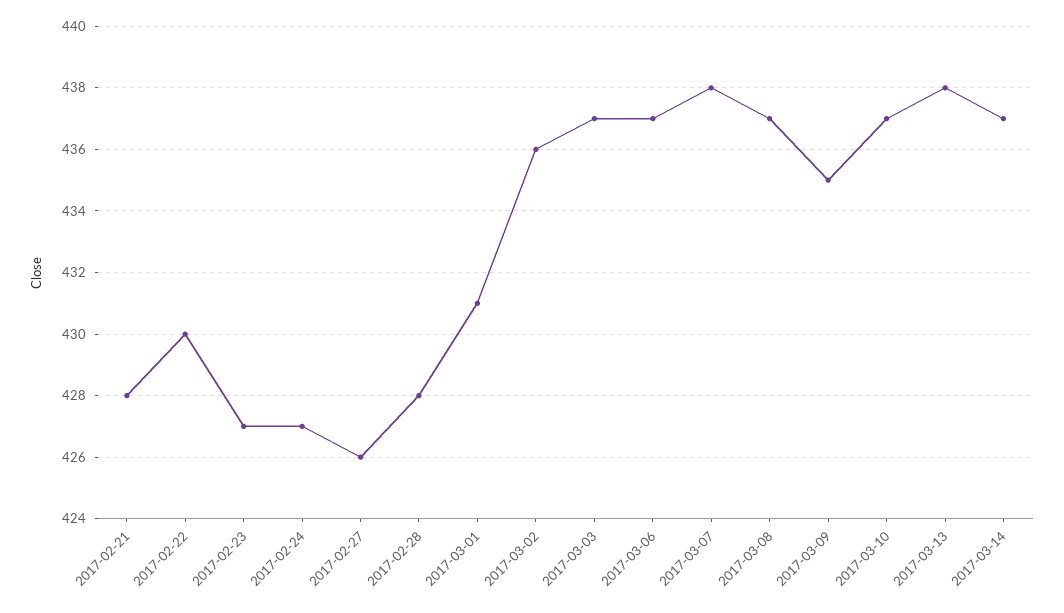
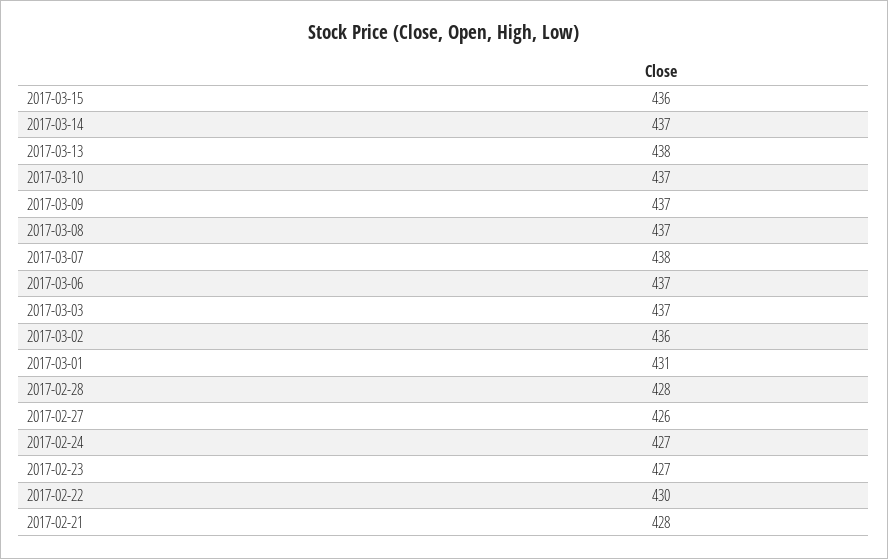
2017-03-09: 435 -> 437
2017-03-15: none -> 436

